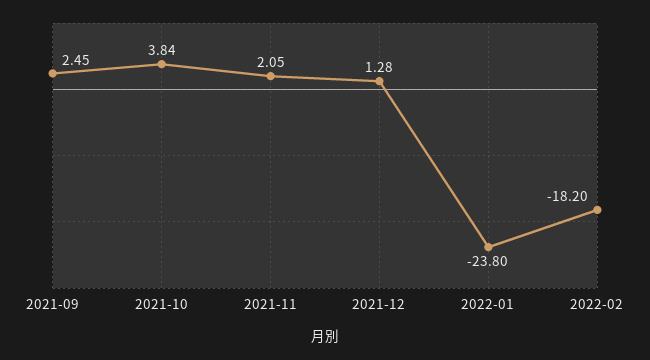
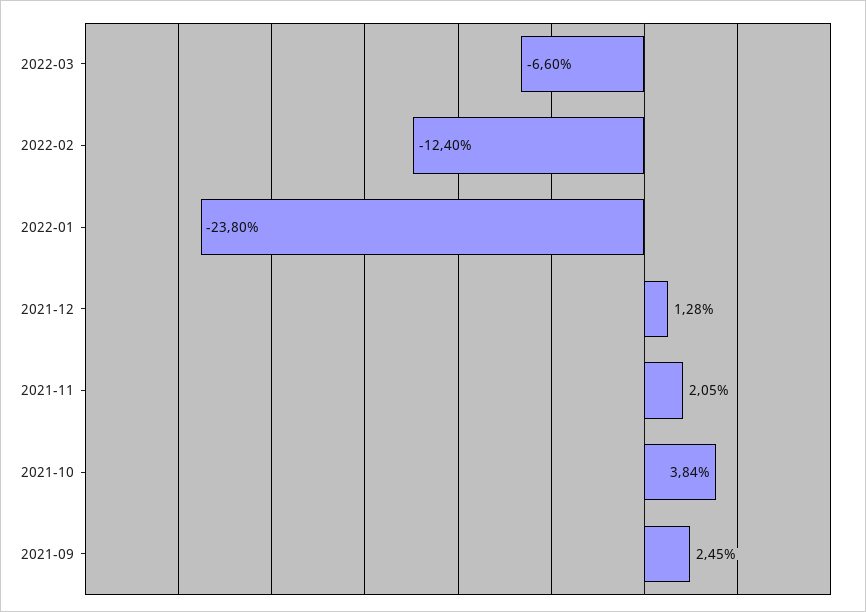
2022-02: -18.2 -> -12.4
2022-03: none -> -6.6

